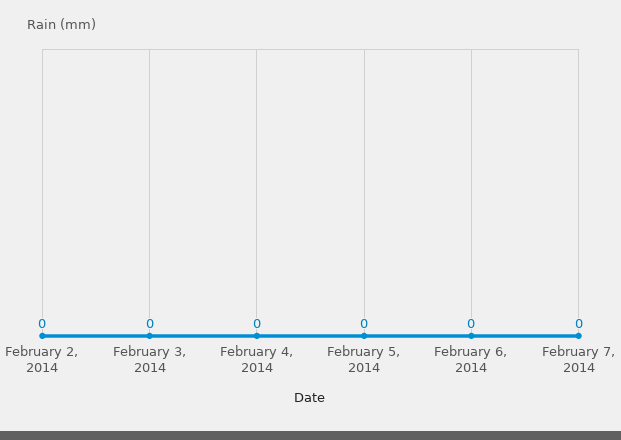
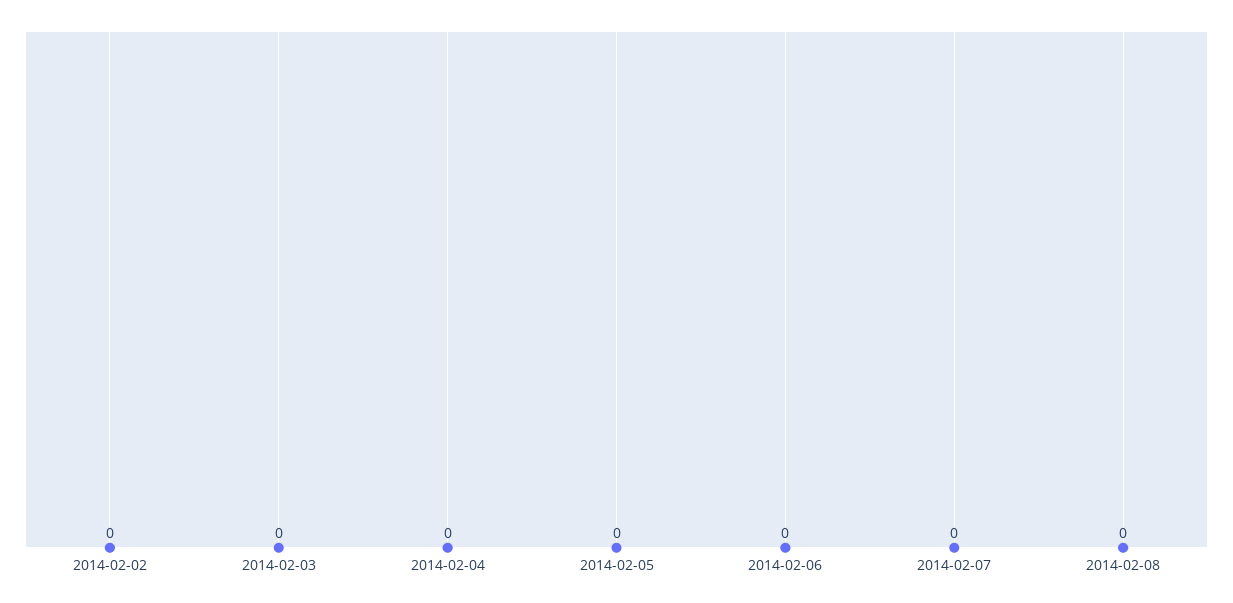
2014-02-08: none -> 0

